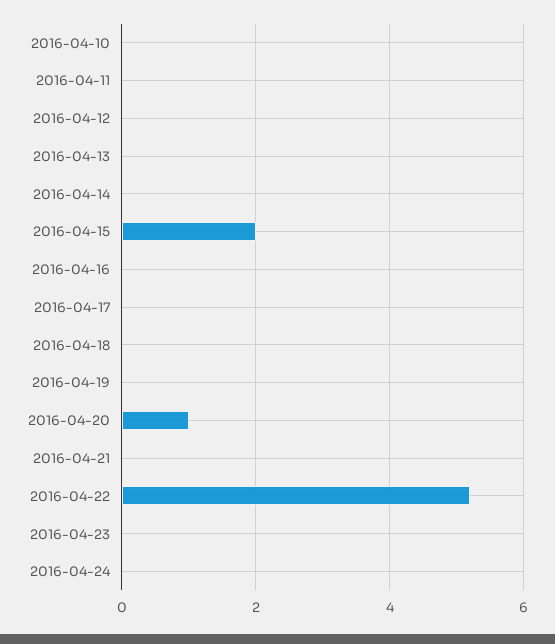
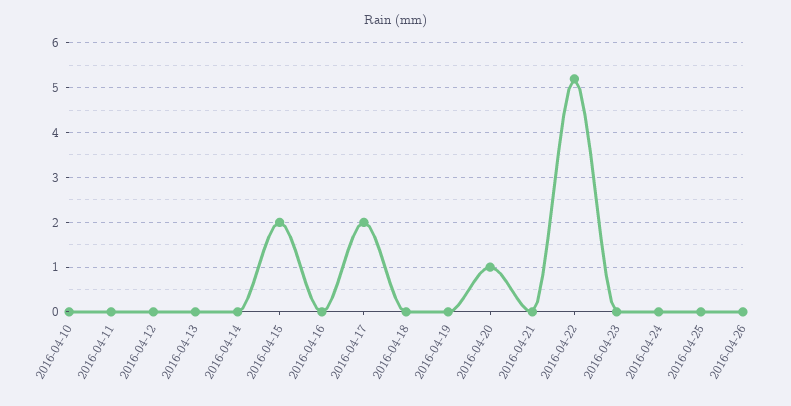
2016-04-17: 0 -> 2
2016-04-25: none -> 0
2016-04-26: none -> 0

